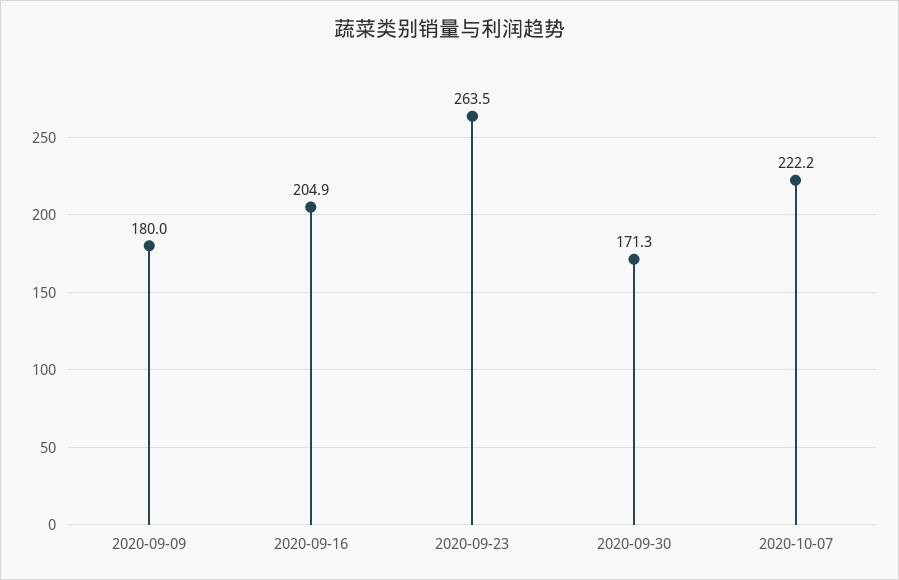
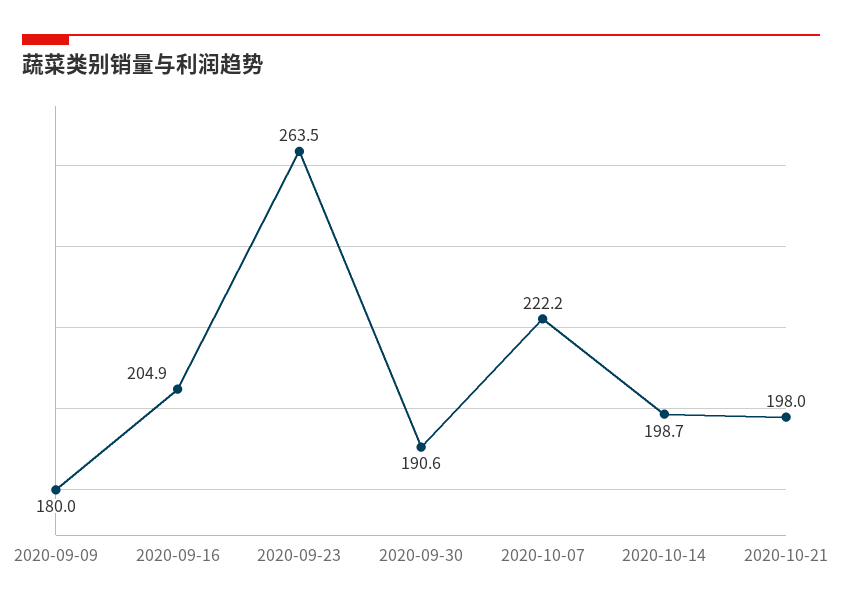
2020-09-30: 171.3 -> 190.6
2020-10-14: none -> 198.7
2020-10-21: none -> 198

